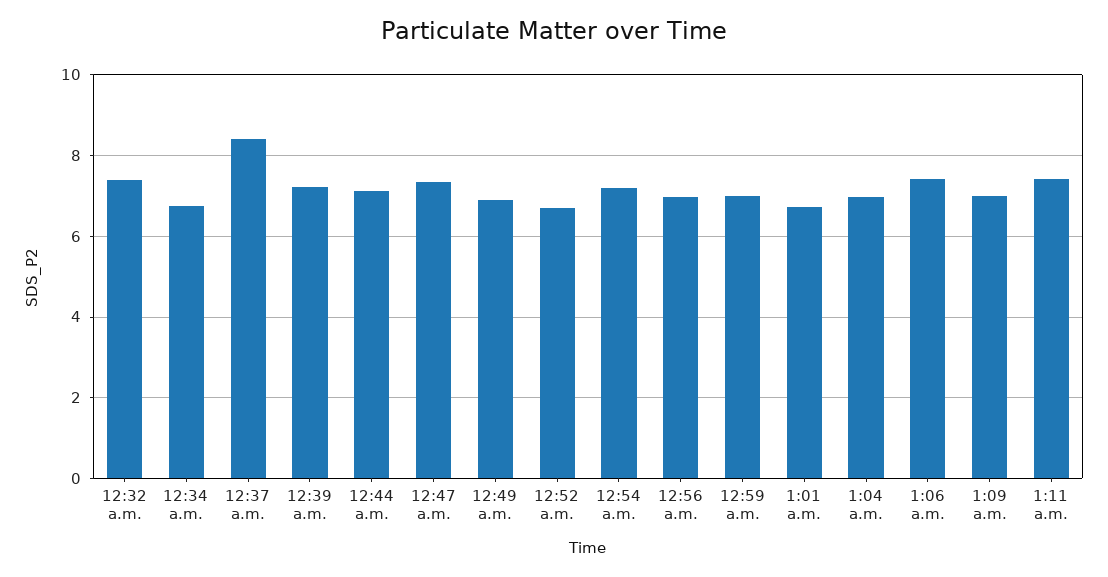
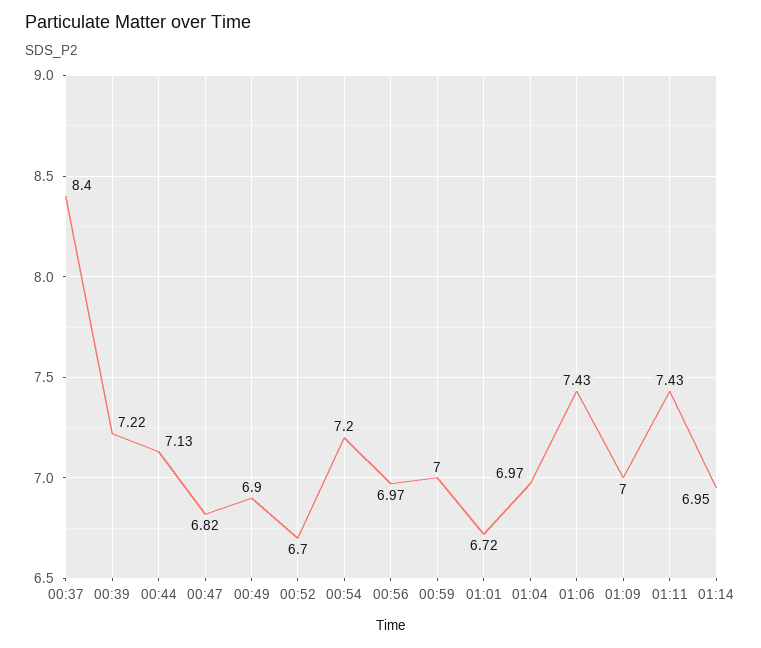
12:32 a.m.: 7.4 -> none
12:34 a.m.: 6.8 -> none
12:47 a.m.: 7.4 -> 6.82
01:14: none -> 6.95

